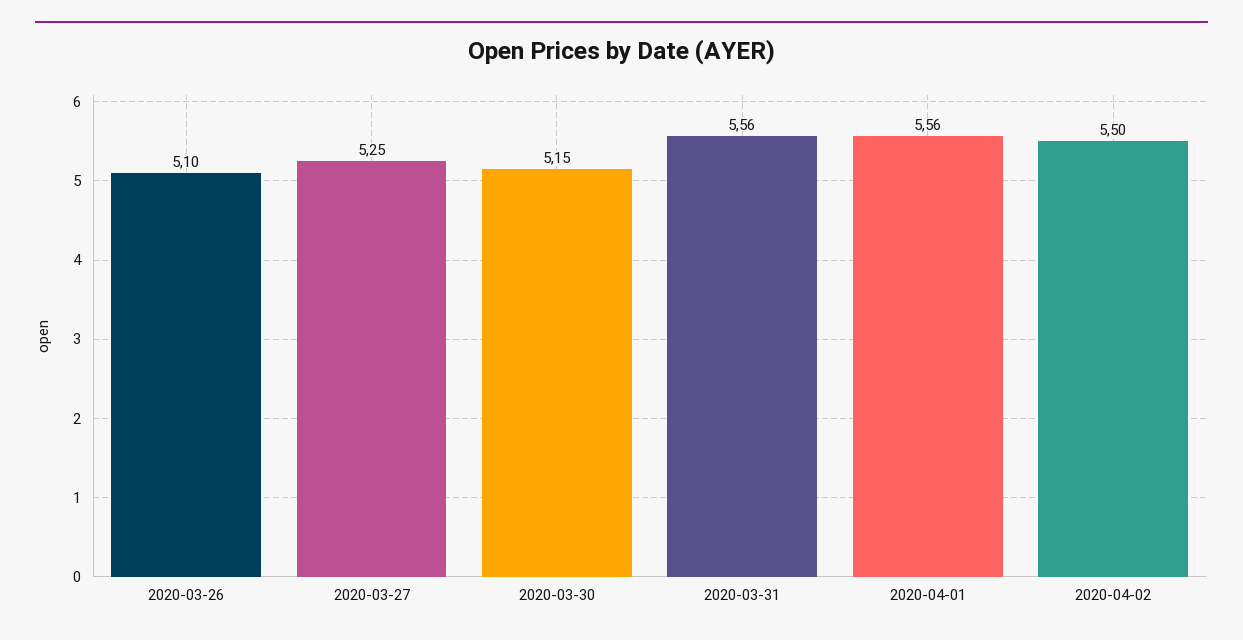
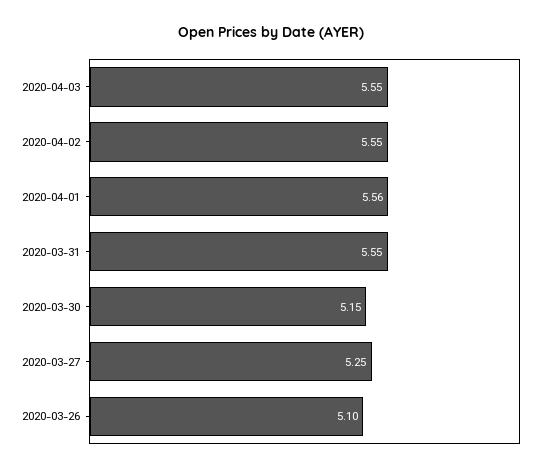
2020-03-31: 5.56 -> 5.55
2020-04-02: 5.5 -> 5.55
2020-04-03: none -> 5.55

